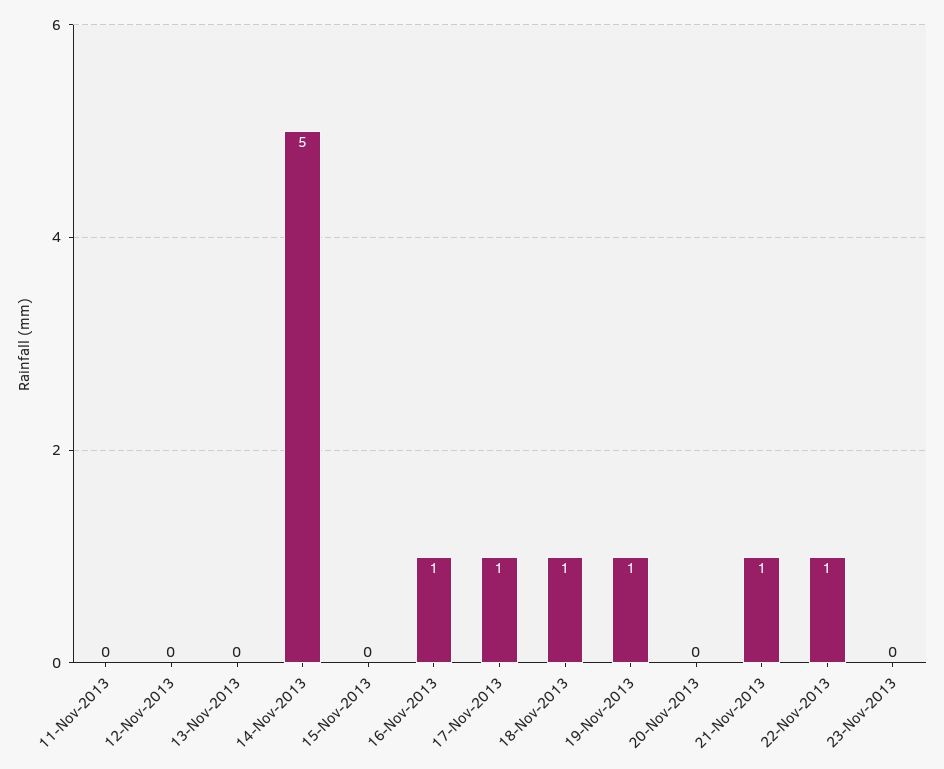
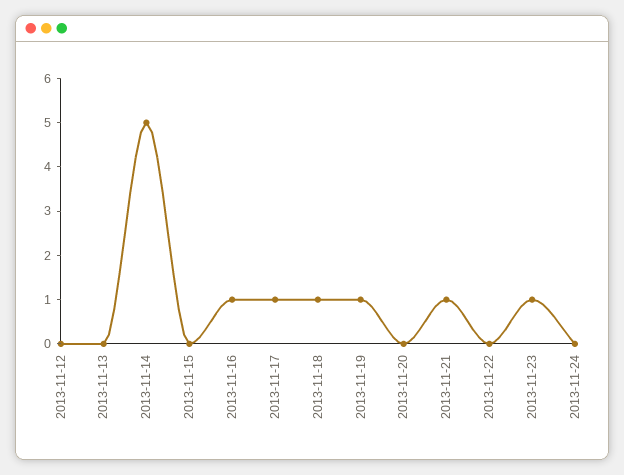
11-Nov-2013: 0 -> none
22-Nov-2013: 1 -> 0
23-Nov-2013: 0 -> 1
2013-11-24: none -> 0

